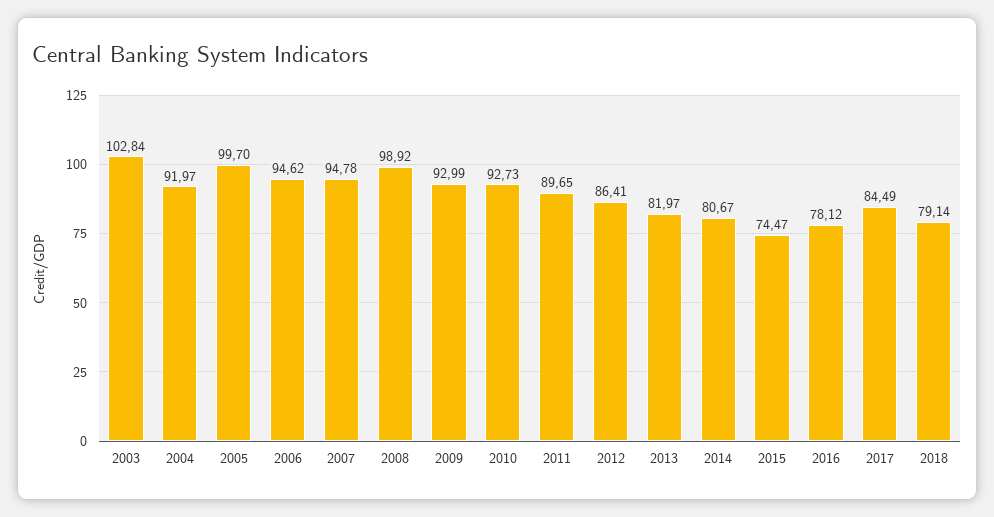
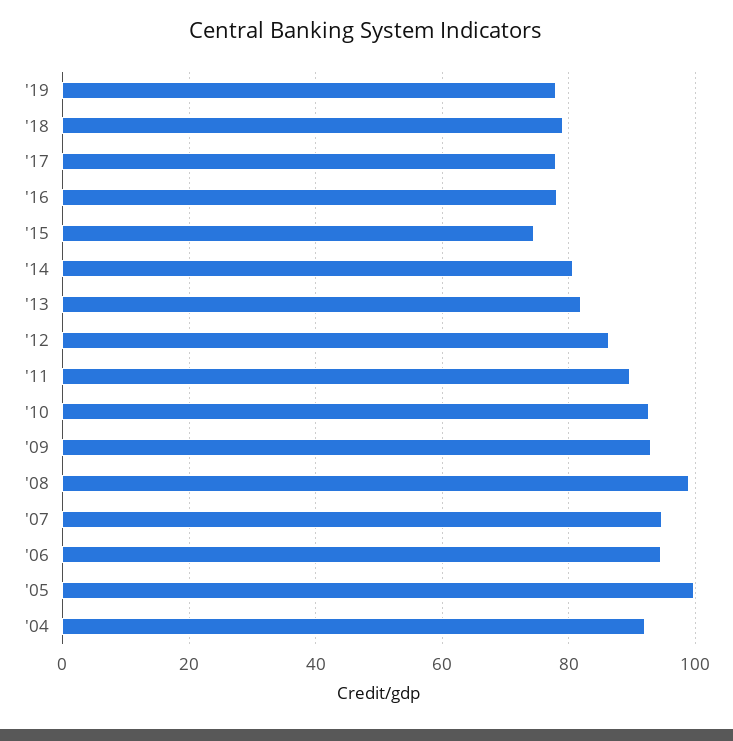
2003: 102.84 -> none
2017: 84.49 -> 78
'19: none -> 78

